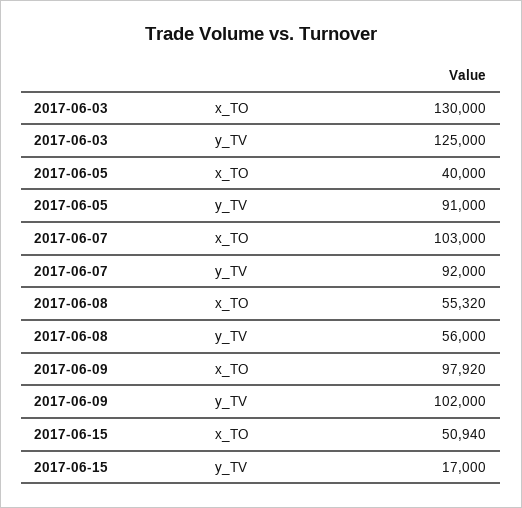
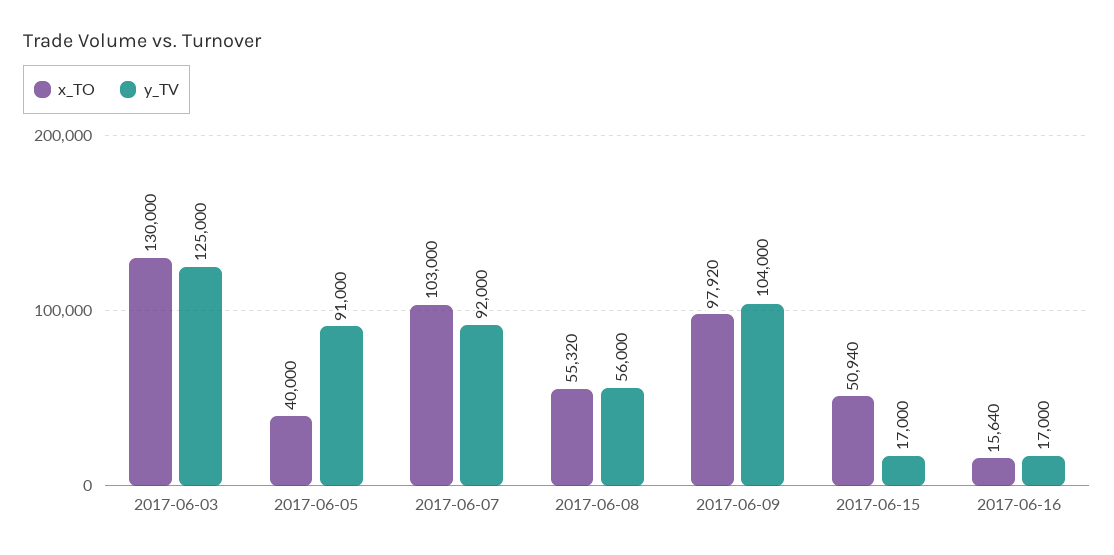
y_TV, 2017-06-09: 102000 -> 104000
x_TO, 2017-06-16: none -> 15640
y_TV, 2017-06-16: none -> 17000

